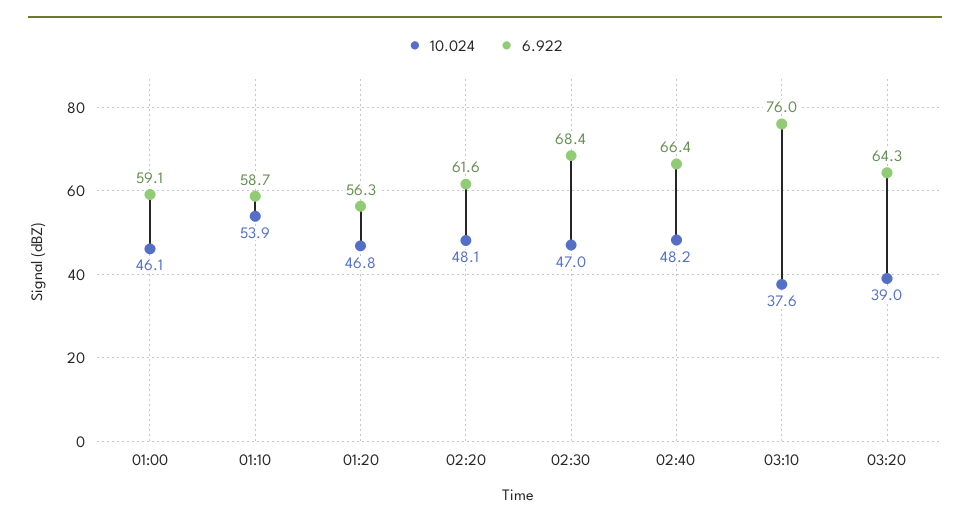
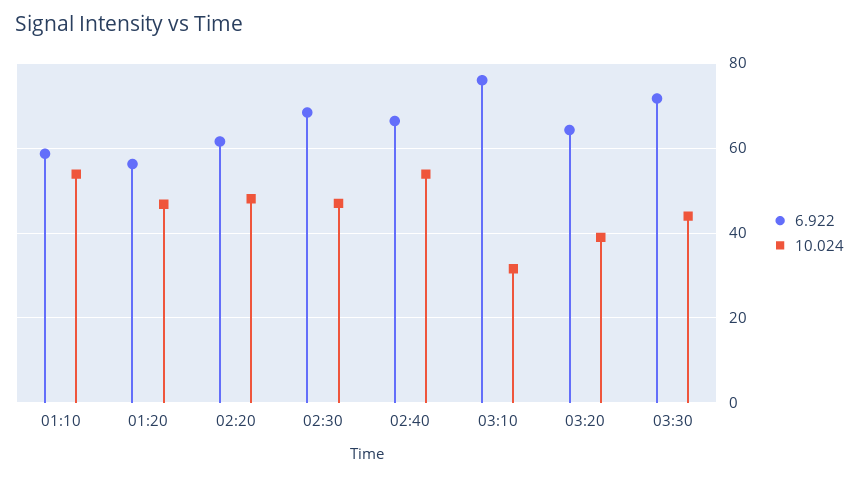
10.024, 01:00: 46.1 -> none
6.922, 01:00: 59.1 -> none
10.024, 02:40: 48.2 -> 54
10.024, 03:10: 37.6 -> 32
6.922, 03:30: none -> 72
10.024, 03:30: none -> 44

